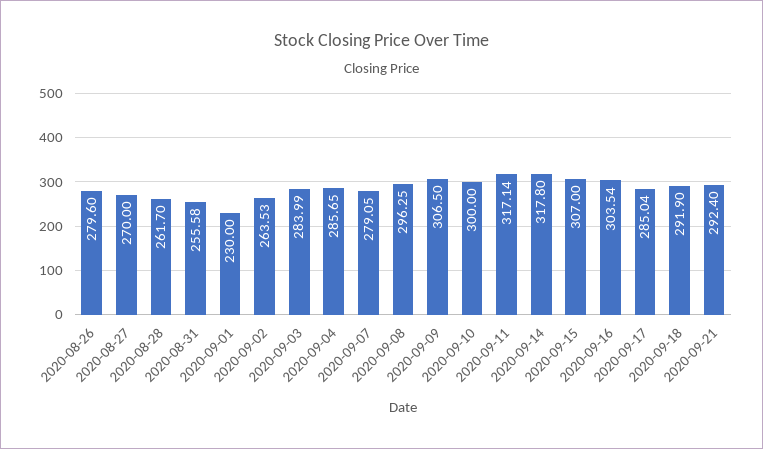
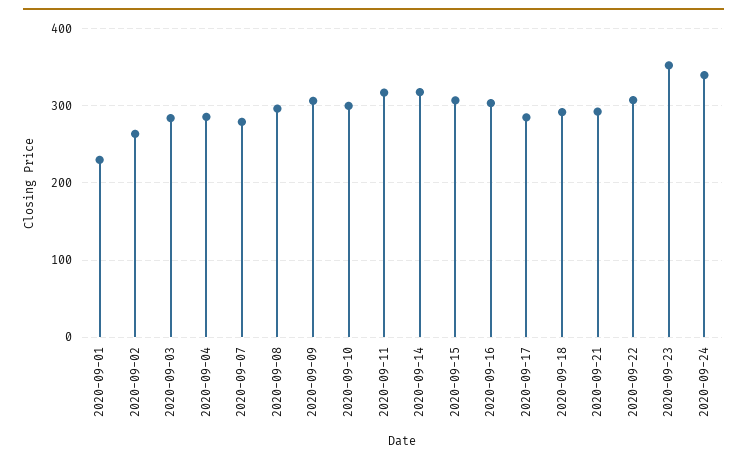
2020-08-26: 279.6 -> none
2020-08-27: 270 -> none
2020-08-28: 261.7 -> none
2020-08-31: 255.58 -> none
2020-09-22: none -> 310
2020-09-23: none -> 350
2020-09-24: none -> 340

